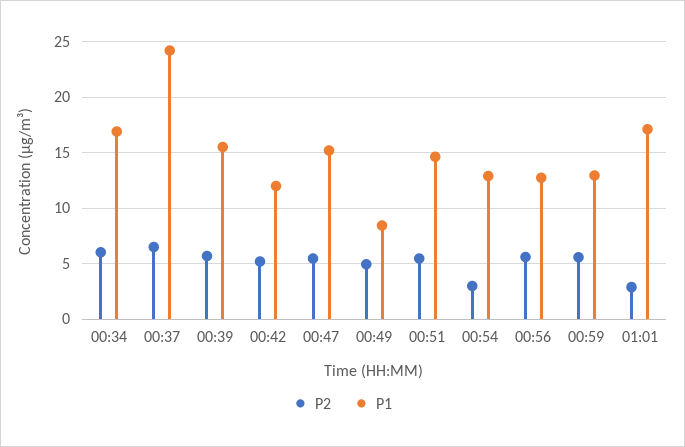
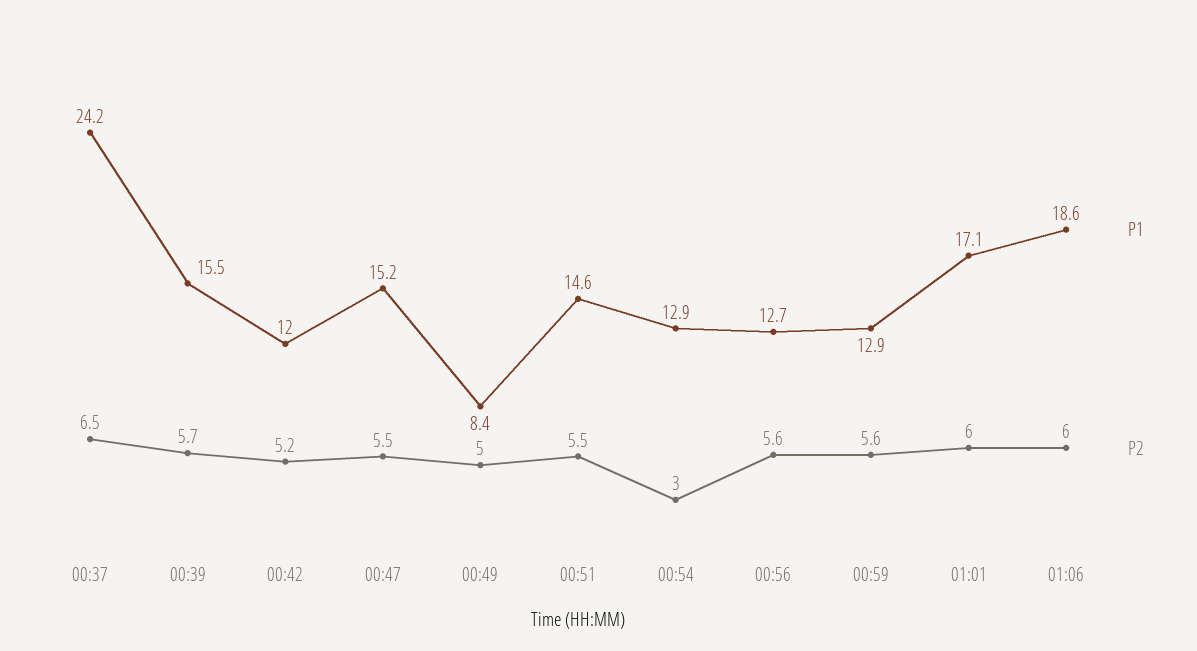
P2, 00:34: 6 -> none
P1, 00:34: 17 -> none
P2, 01:01: 3 -> 6
P1, 01:06: none -> 18.6
P2, 01:06: none -> 6

